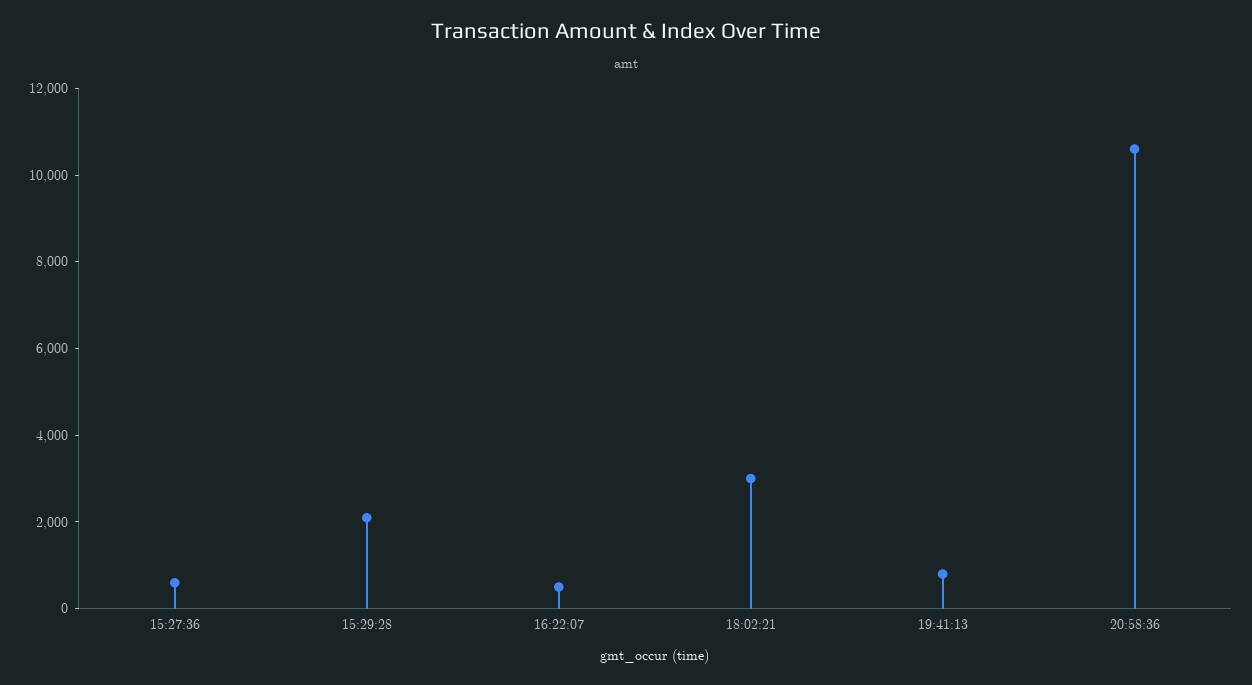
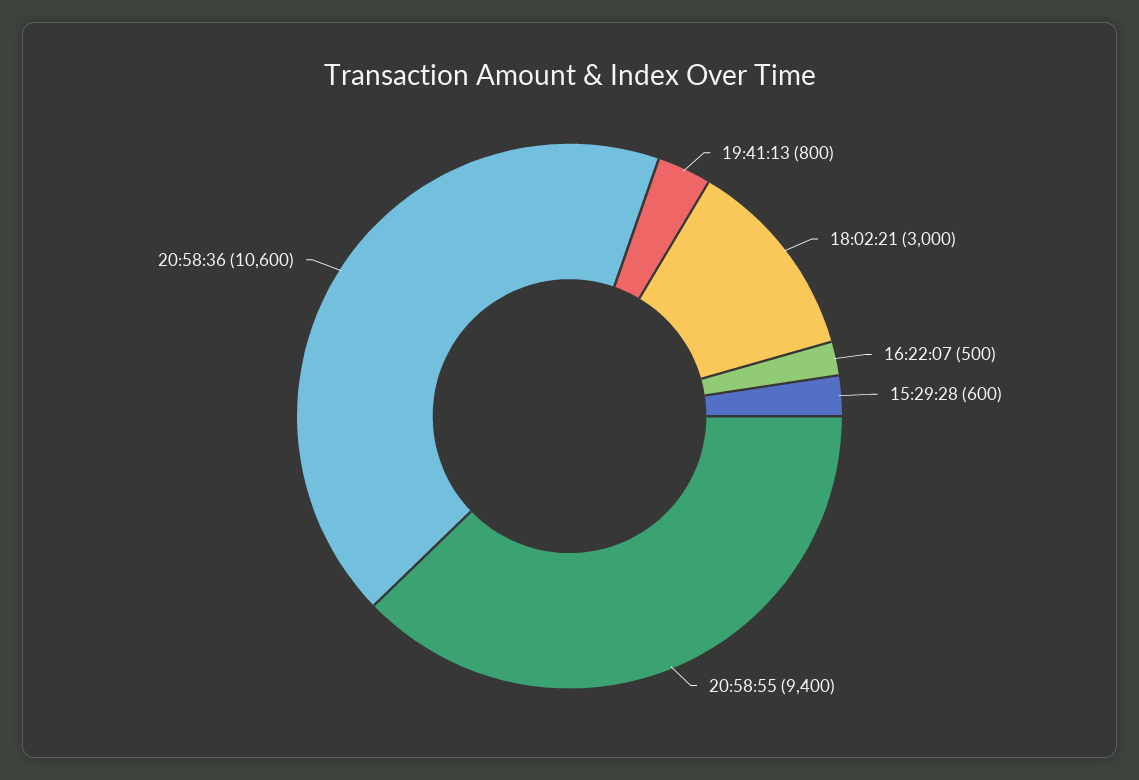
15:27:36: 500 -> none
15:29:28: 2000 -> 600
20:58:55: none -> 9400

